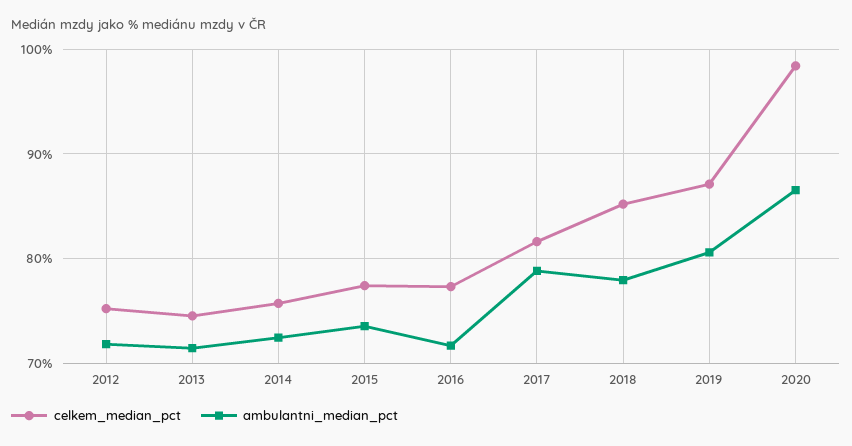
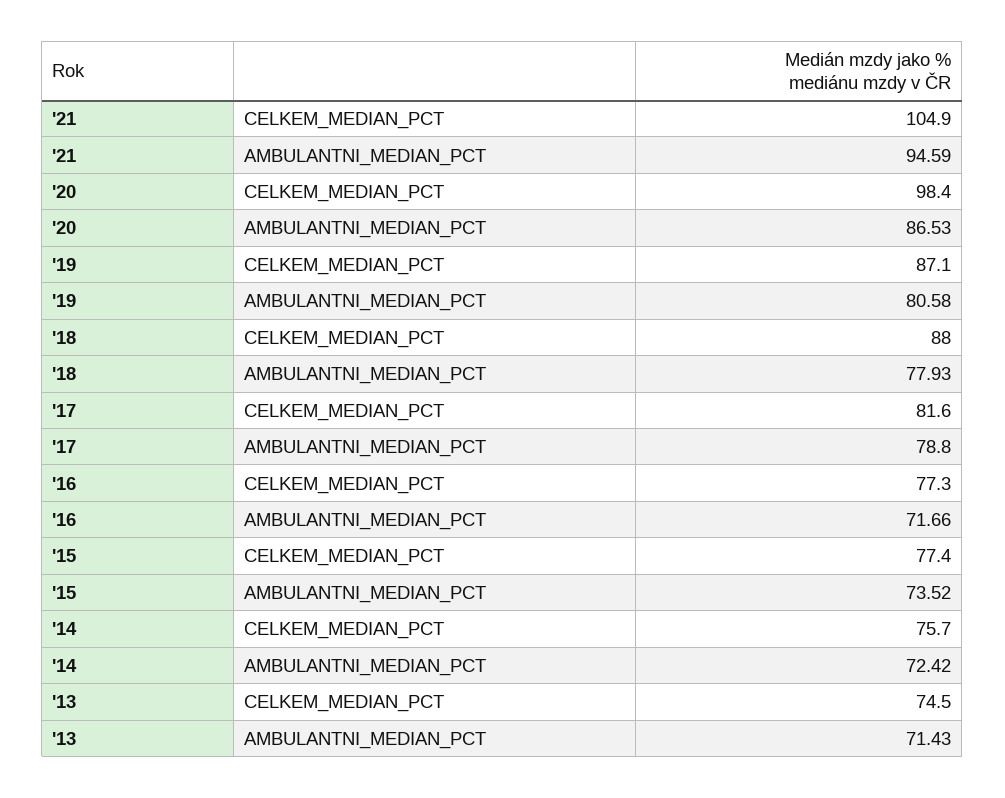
celkem_median_pct, 2012: 75 -> none
ambulantni_median_pct, 2012: 72 -> none
celkem_median_pct, 2018: 85 -> 88
celkem_median_pct, '21: none -> 104.9
ambulantni_median_pct, '21: none -> 94.59

